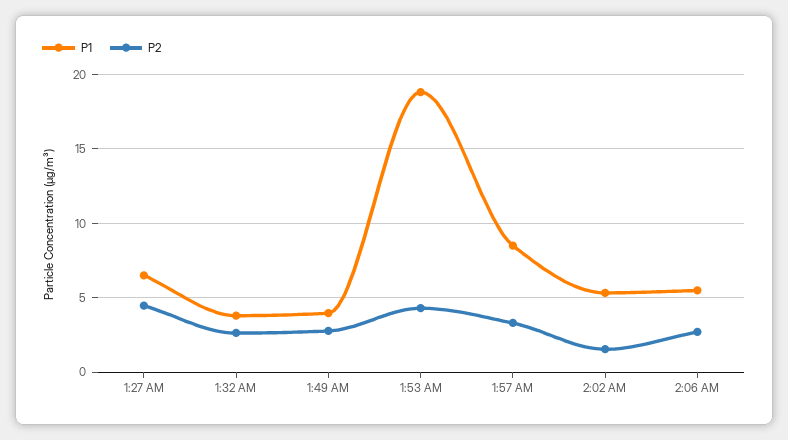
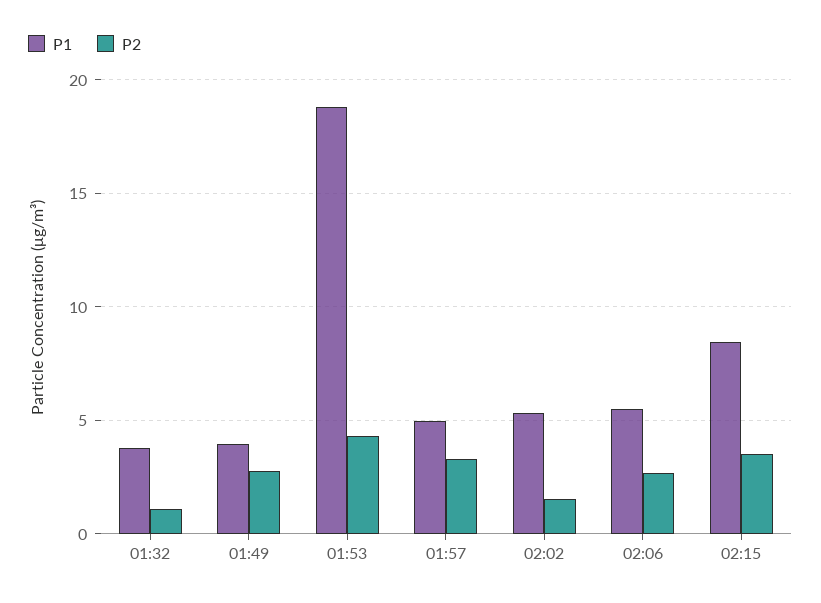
P1, 1:27 AM: 6.5 -> none
P2, 1:27 AM: 4.5 -> none
P2, 1:32 AM: 2.5 -> 1
P1, 1:57 AM: 8.5 -> 5
P1, 02:15: none -> 8.5
P2, 02:15: none -> 3.5

